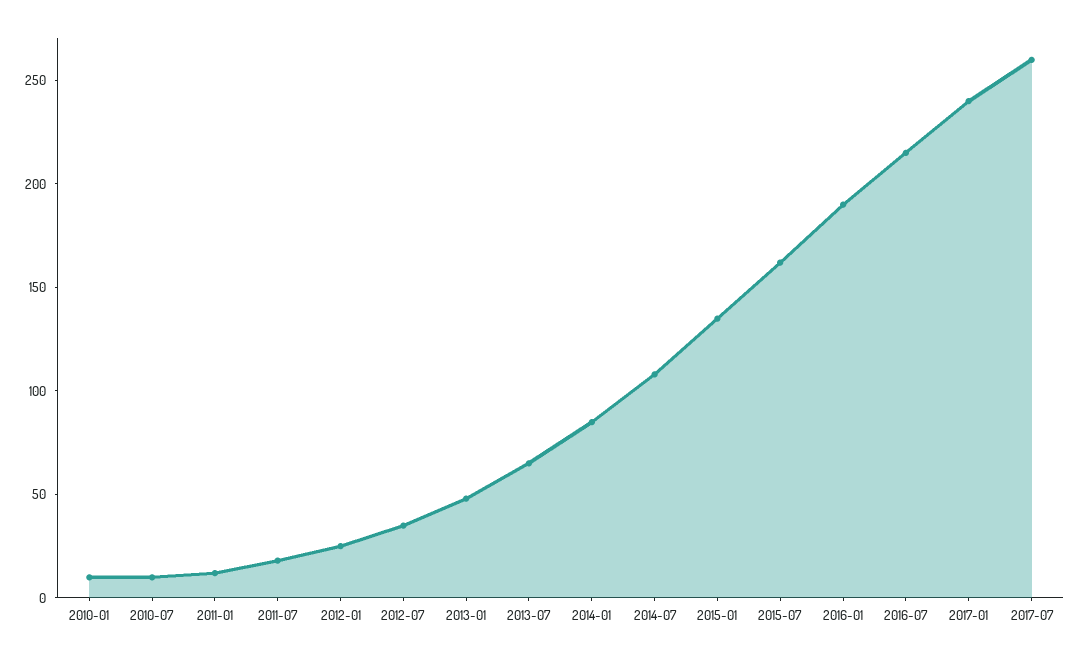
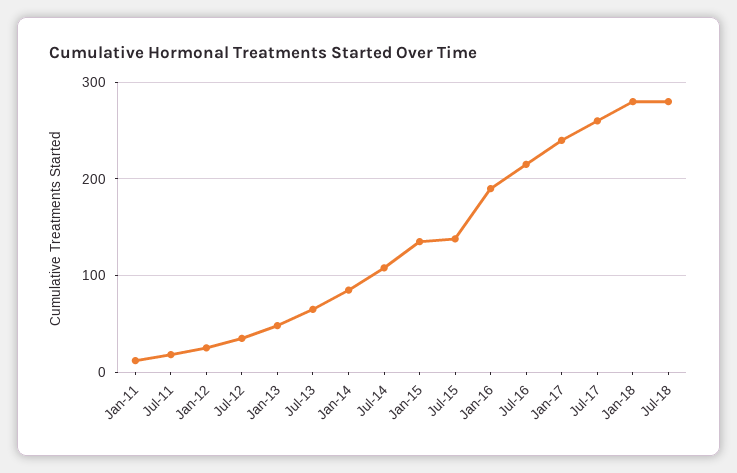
2010-01: 10 -> none
2010-07: 10 -> none
2015-07: 160 -> 140
Jan-18: none -> 280
Jul-18: none -> 280

